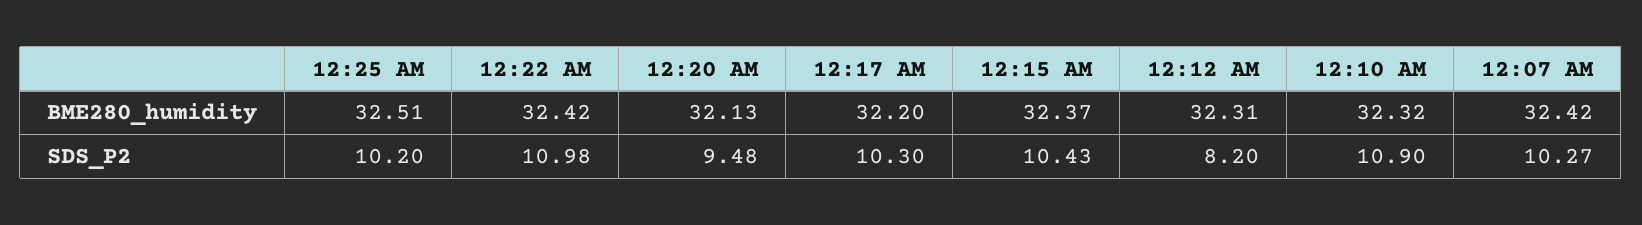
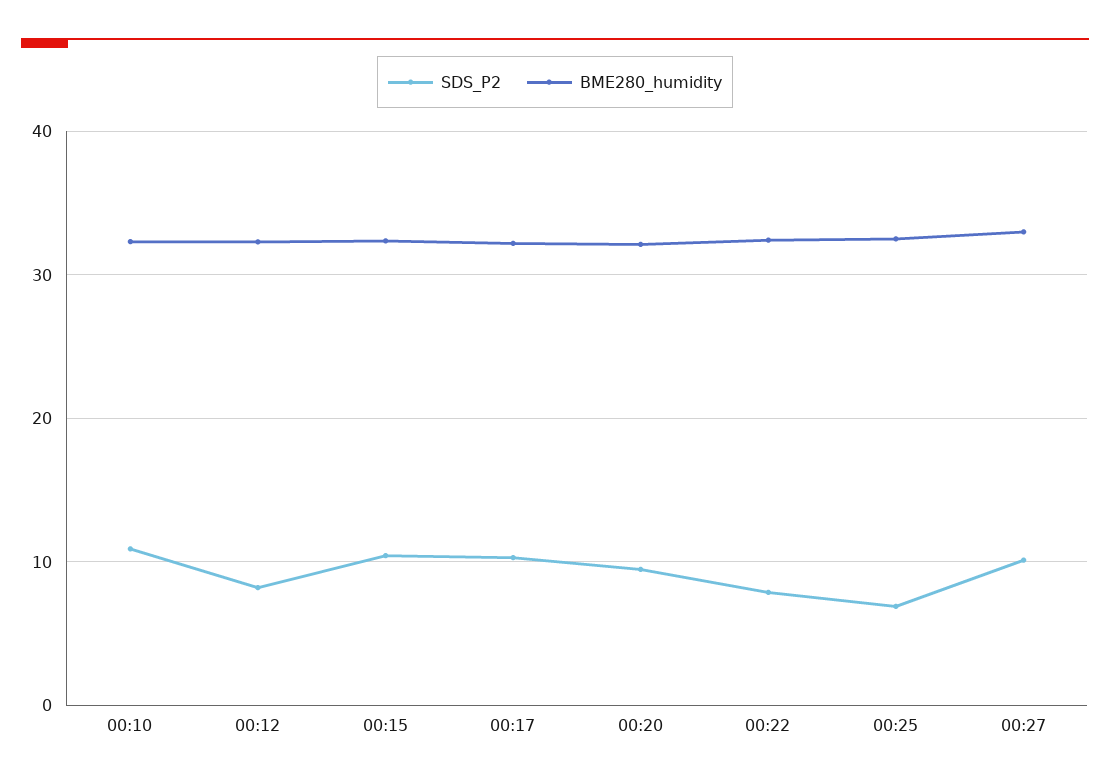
BME280_humidity, 12:07 AM: 32.42 -> none
SDS_P2, 12:25 AM: 10.2 -> 7
SDS_P2, 12:22 AM: 10.98 -> 8
SDS_P2, 12:07 AM: 10.27 -> none
SDS_P2, 00:27: none -> 10
BME280_humidity, 00:27: none -> 33

